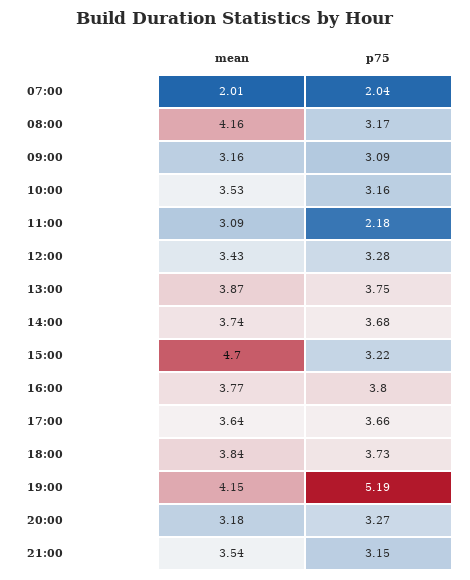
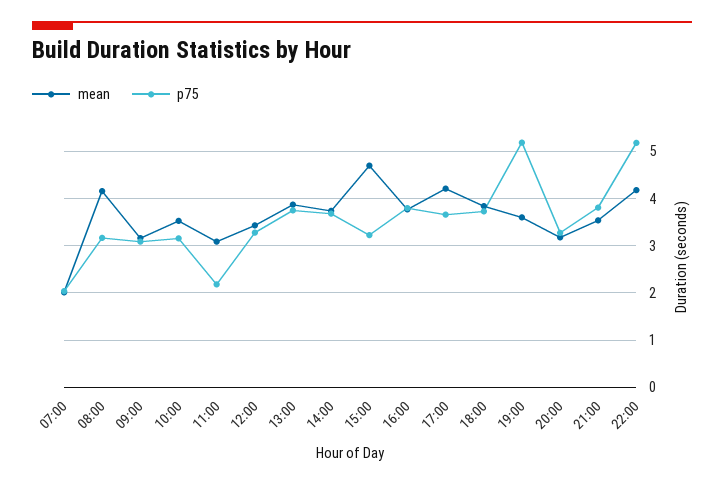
mean, 17:00: 3.64 -> 4.2
mean, 19:00: 4.15 -> 3.6
p75, 21:00: 3.15 -> 3.8
mean, 22:00: none -> 4.2
p75, 22:00: none -> 5.2

